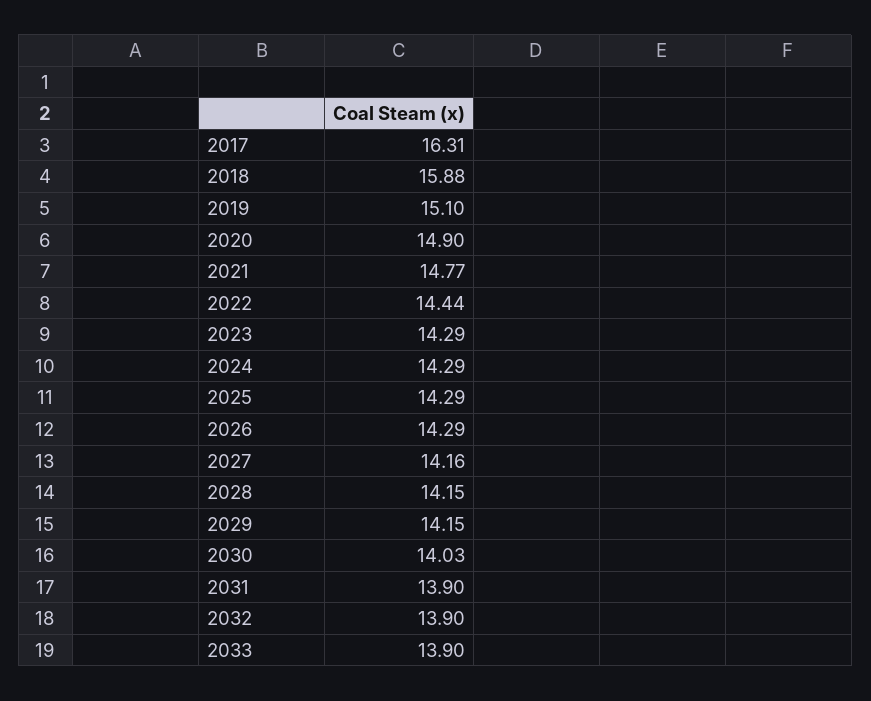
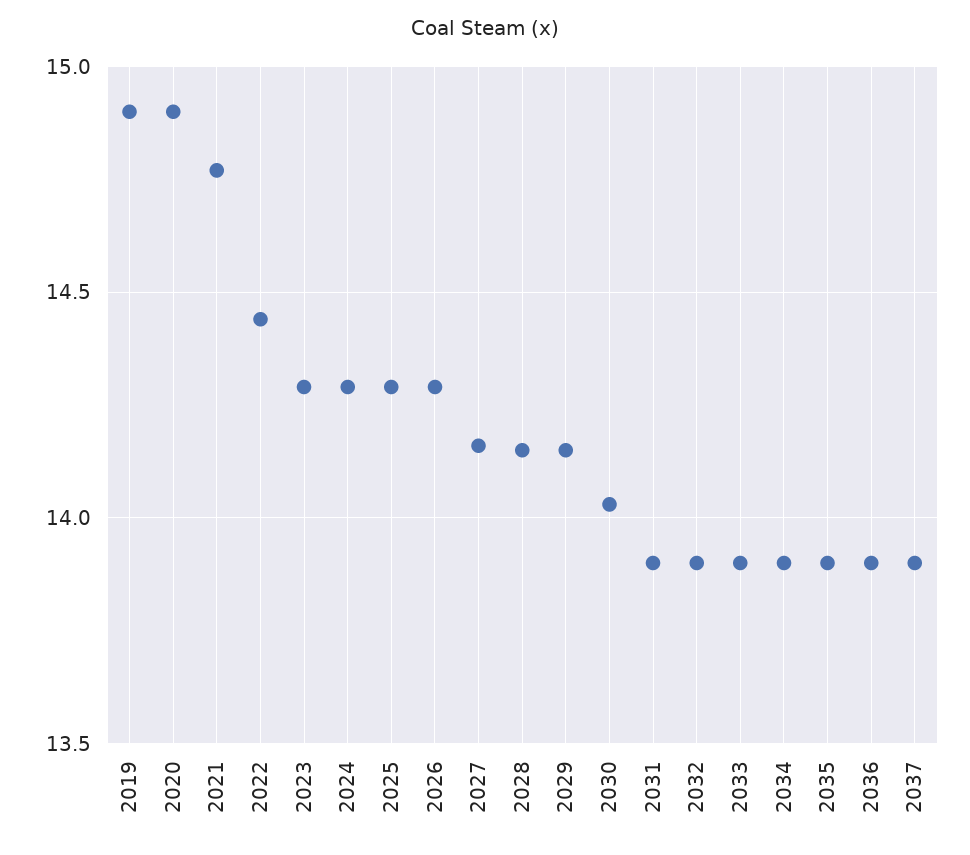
2017: 16.31 -> none
2018: 15.88 -> none
2019: 15.1 -> 14.9
2034: none -> 13.9
2035: none -> 13.9
2036: none -> 13.9
2037: none -> 13.9

